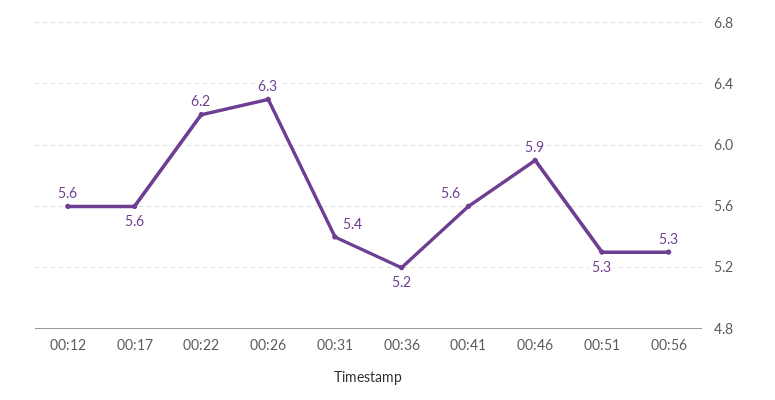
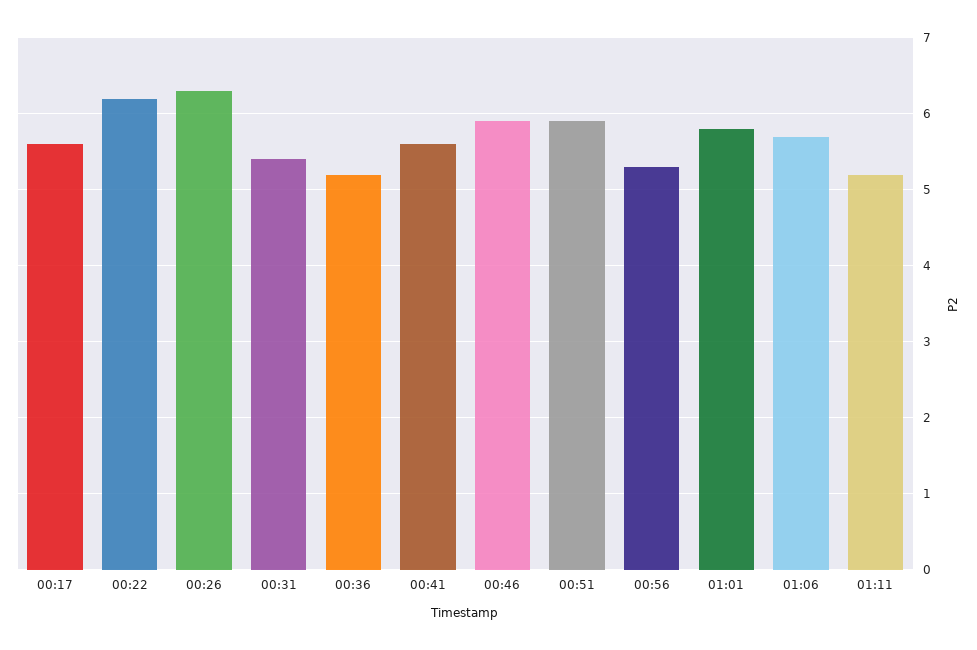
00:12: 5.6 -> none
00:51: 5.3 -> 5.9
01:01: none -> 5.8
01:06: none -> 5.7
01:11: none -> 5.2

